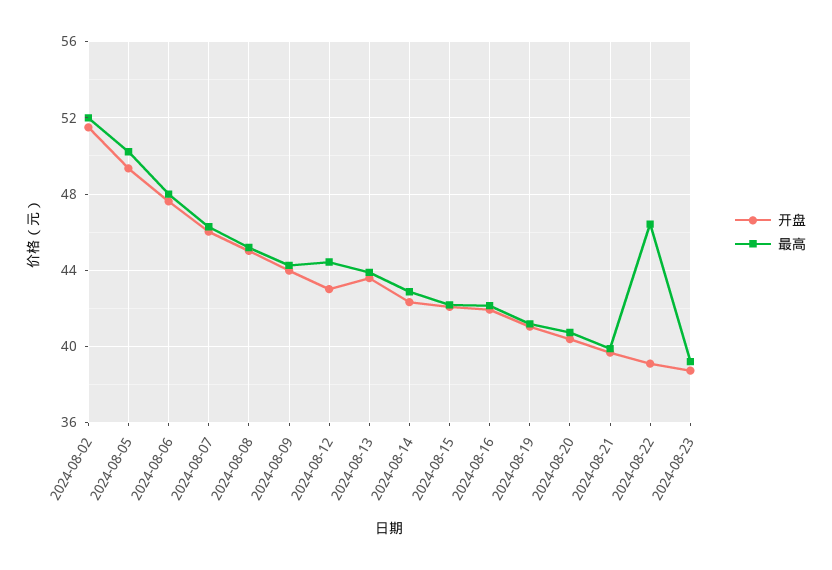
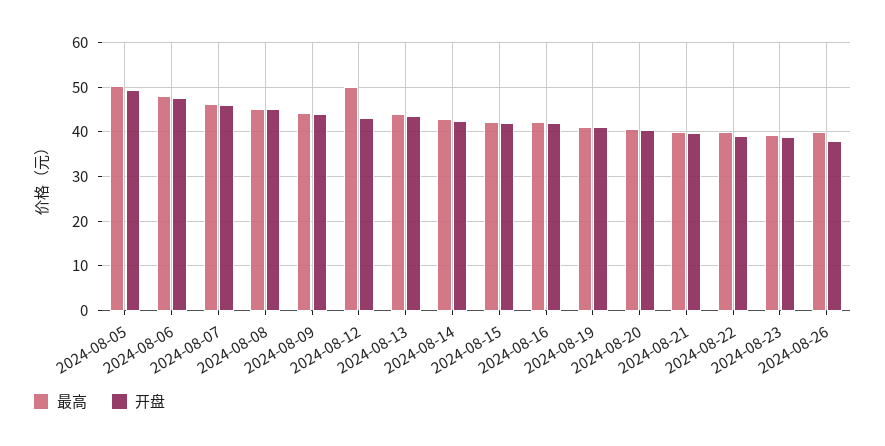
开盘, 2024-08-02: 51.5 -> none
最高, 2024-08-02: 52 -> none
最高, 2024-08-12: 44.5 -> 50
最高, 2024-08-22: 46.5 -> 40
最高, 2024-08-26: none -> 40
开盘, 2024-08-26: none -> 38

